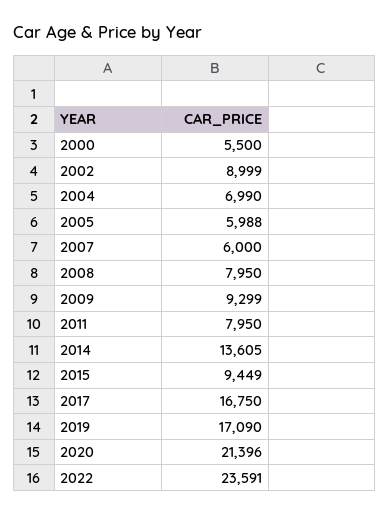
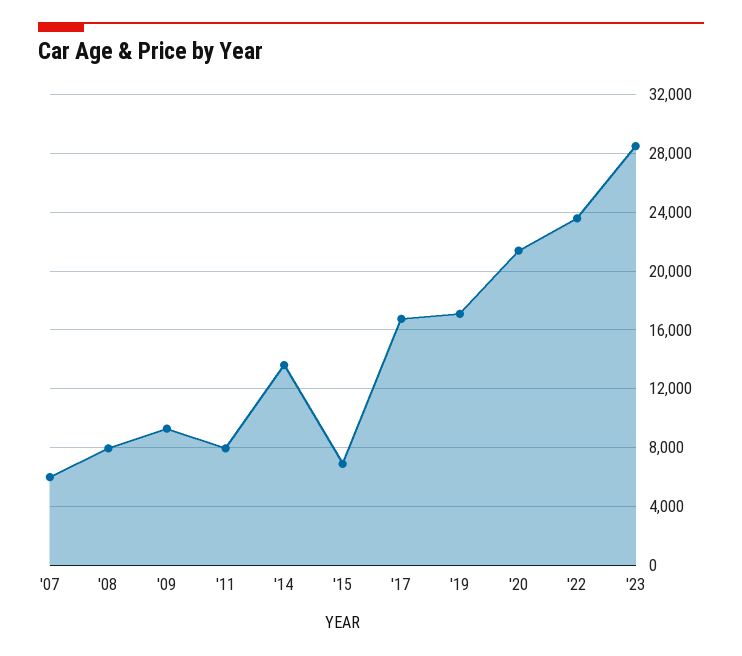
2000: 5500 -> none
2002: 8999 -> none
2004: 6990 -> none
2005: 5988 -> none
2015: 9449 -> 7000
'23: none -> 28500

